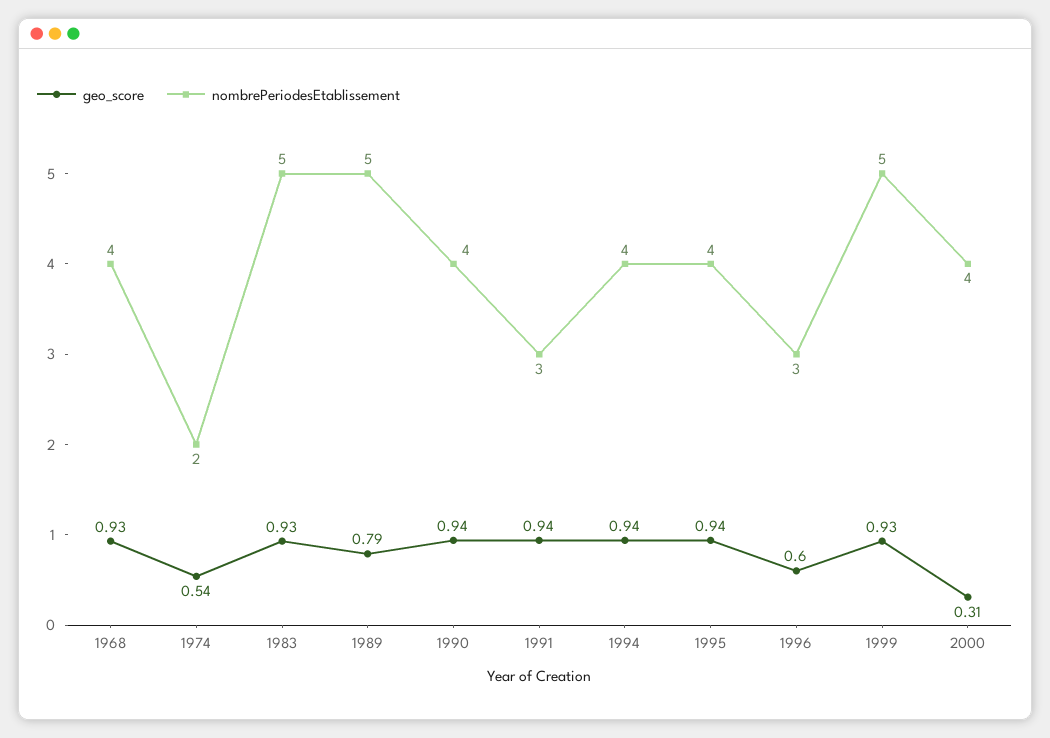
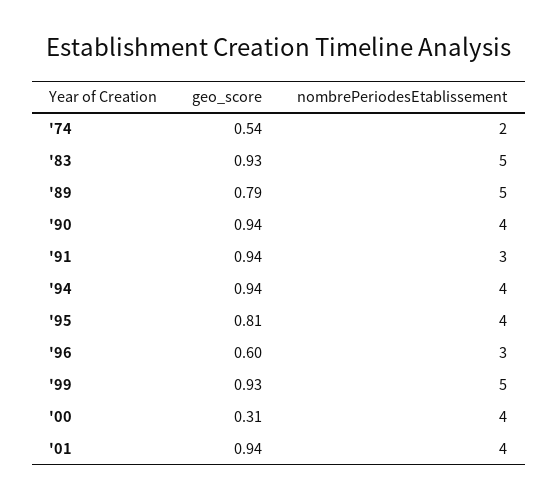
geo_score, 1968: 0.93 -> none
nombrePeriodesEtablissement, 1968: 4 -> none
geo_score, 1995: 0.94 -> 0.81
geo_score, '01: none -> 0.94
nombrePeriodesEtablissement, '01: none -> 4

